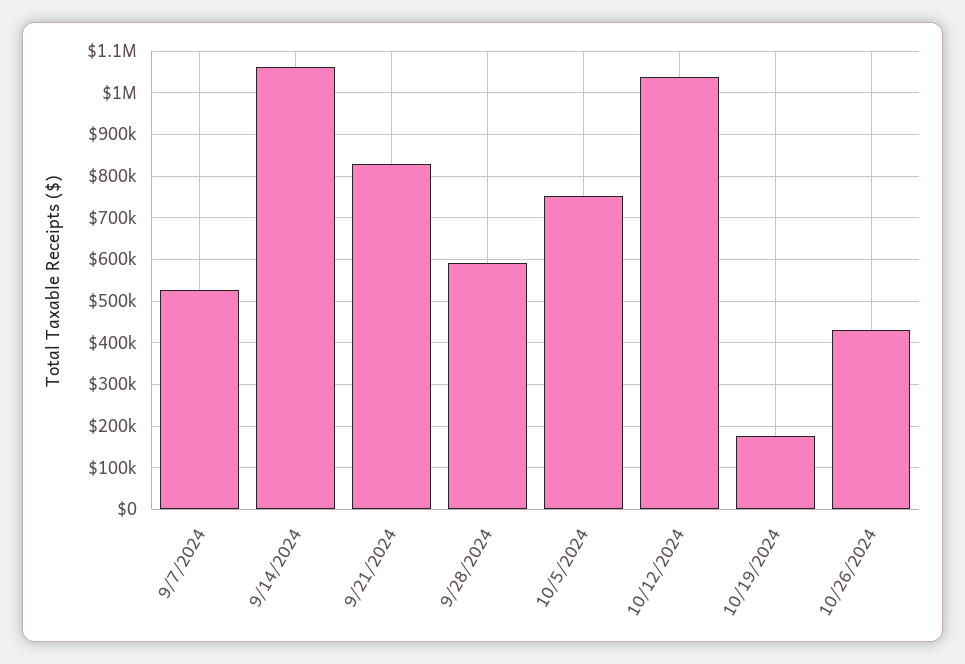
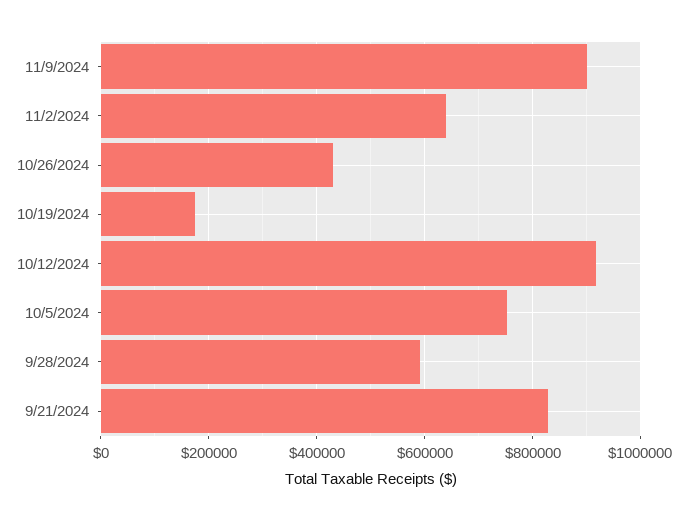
9/7/2024: 520000 -> none
9/14/2024: 1060000 -> none
10/12/2024: 1040000 -> 920000
11/9/2024: none -> 900000
11/2/2024: none -> 640000

